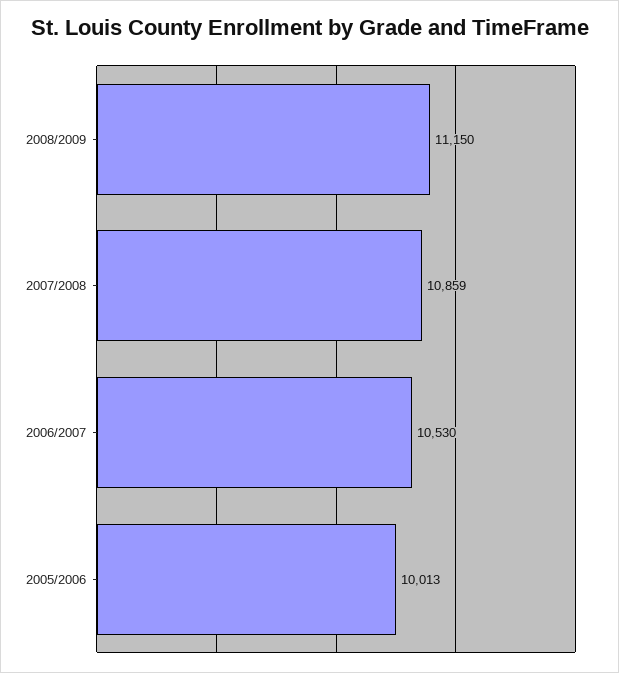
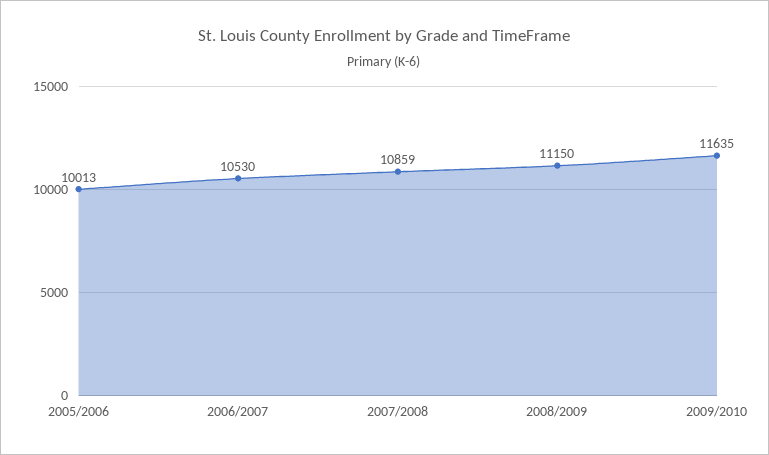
2009/2010: none -> 11635

